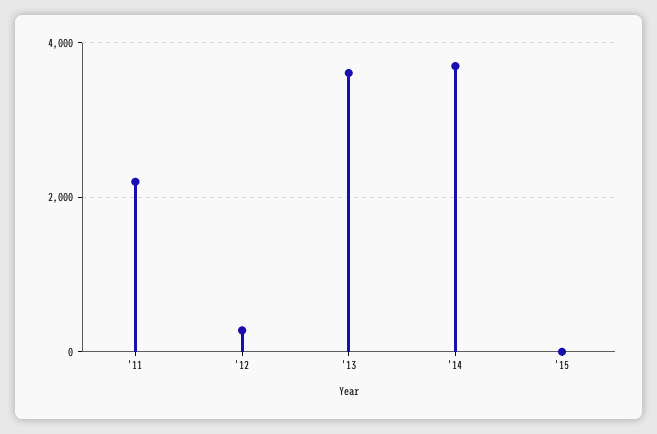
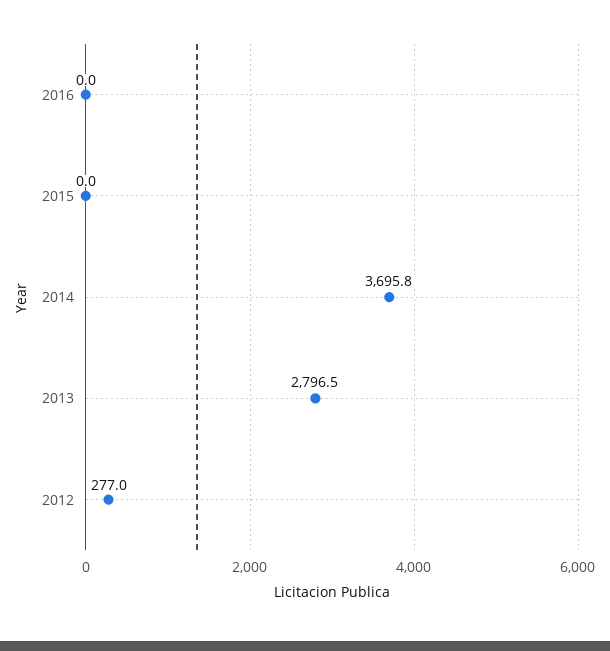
'11: 2200 -> none
'13: 3600 -> 2796.5
2016: none -> 0

